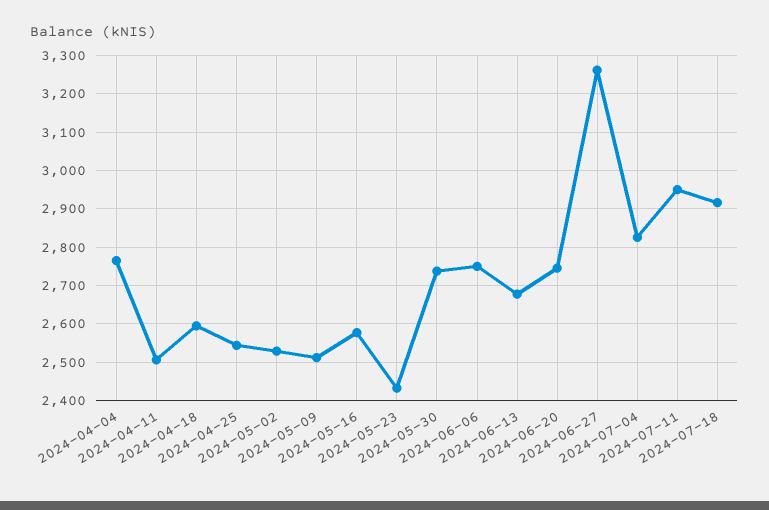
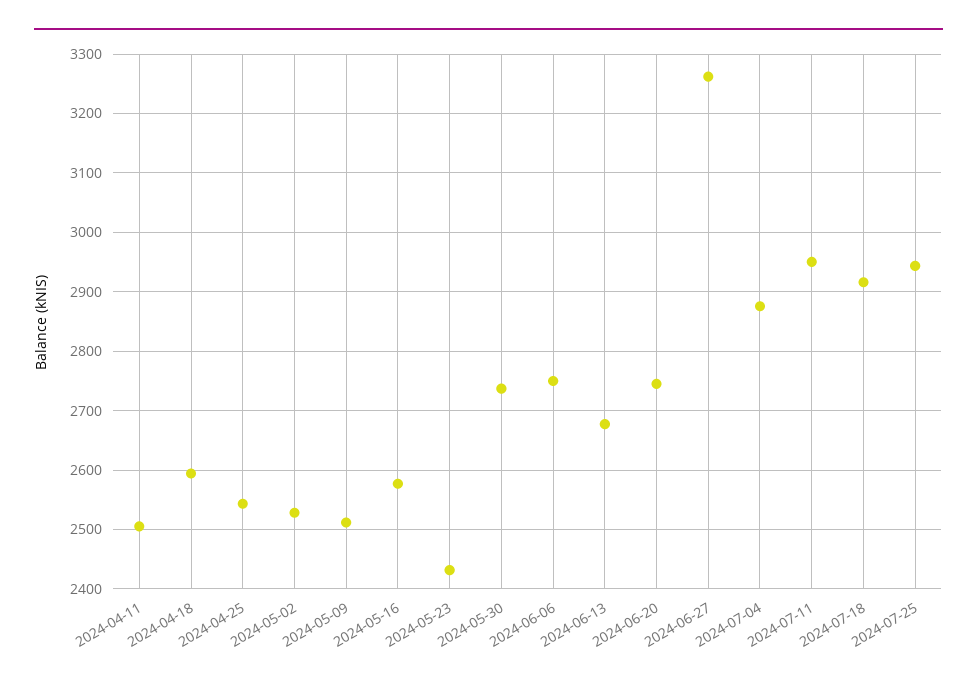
2024-04-04: 2760 -> none
2024-07-04: 2820 -> 2880
2024-07-25: none -> 2940

